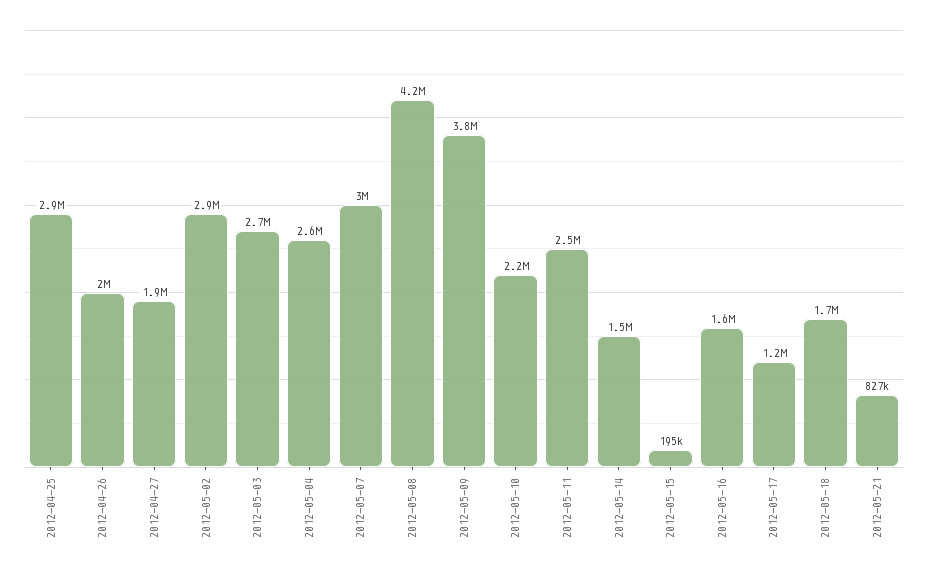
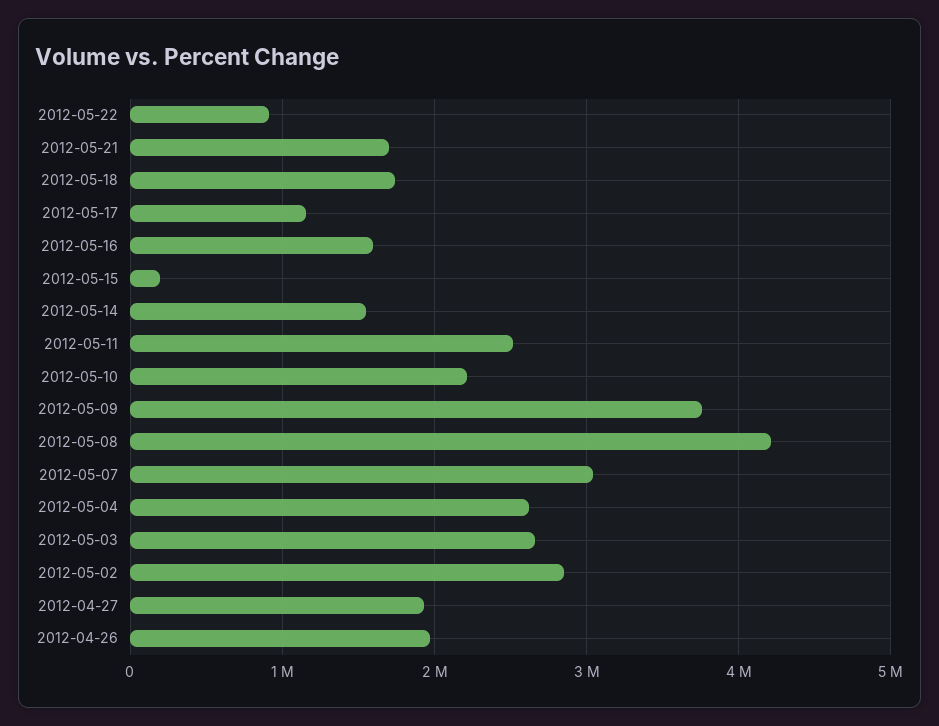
2012-04-25: 2900000 -> none
2012-05-21: 827000 -> 1700000
2012-05-22: none -> 900000

